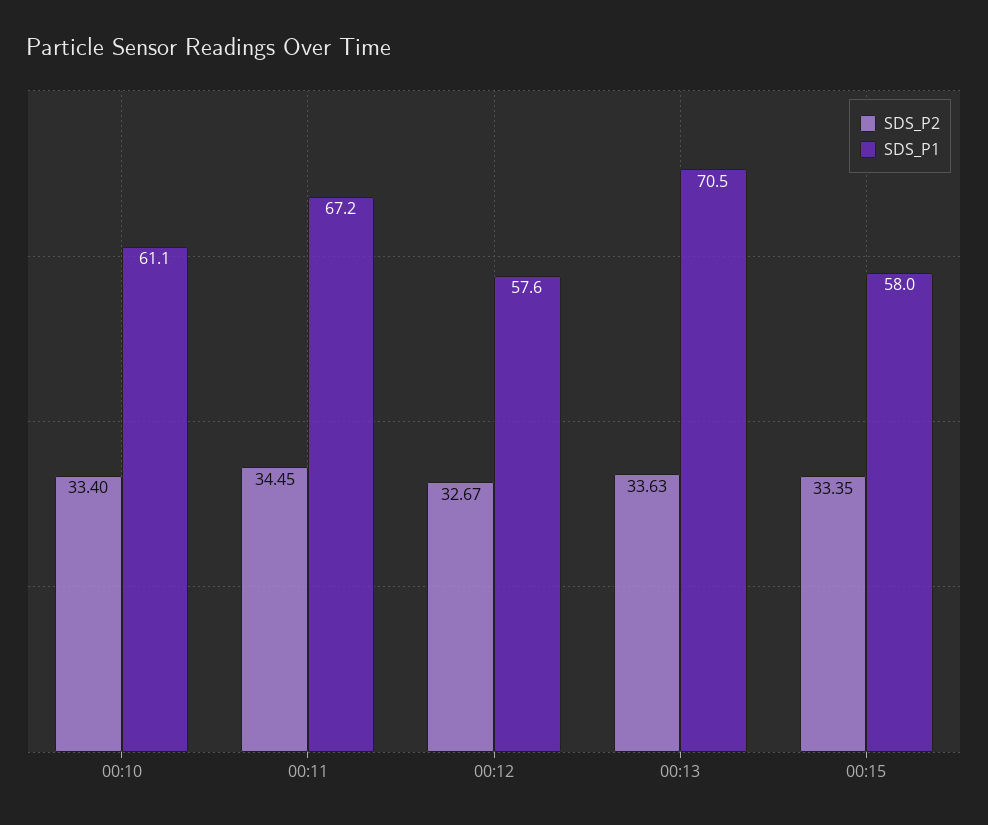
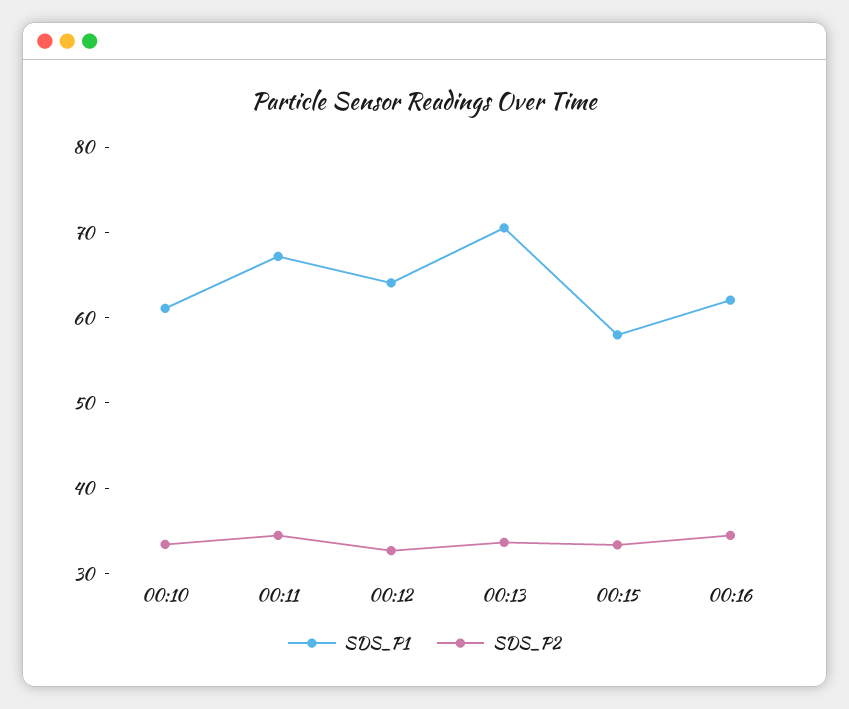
SDS_P1, 00:12: 57.6 -> 64
SDS_P1, 00:16: none -> 62
SDS_P2, 00:16: none -> 34

